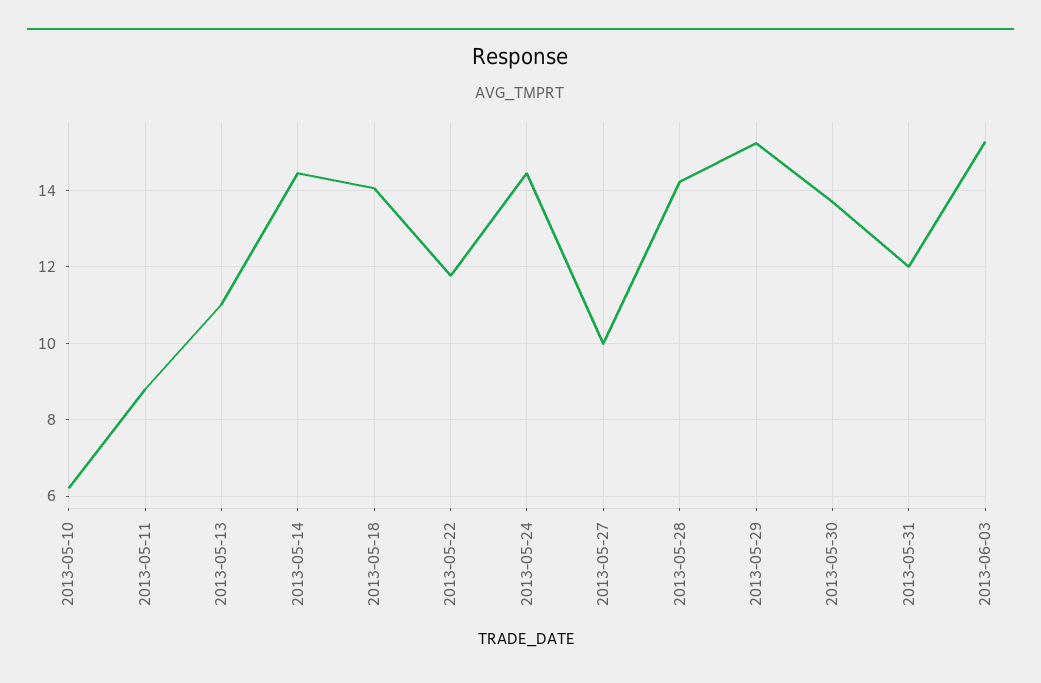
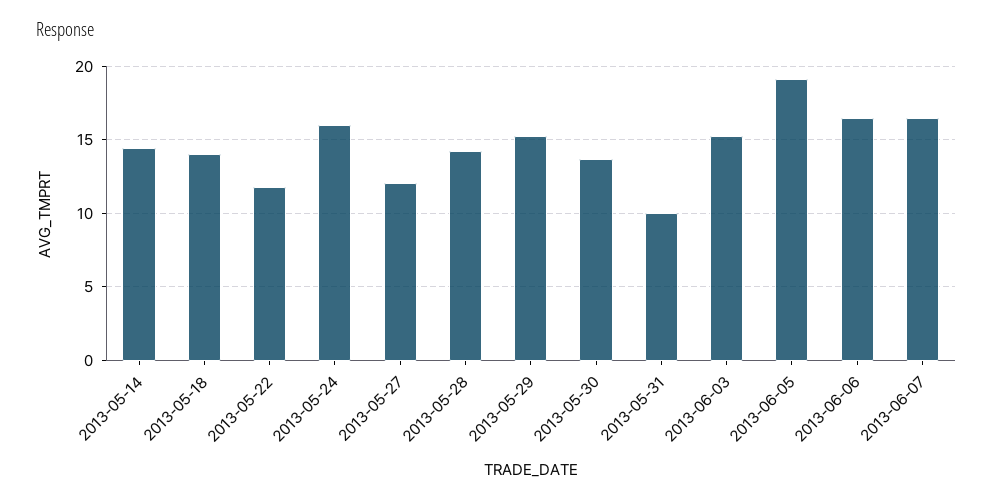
2013-05-10: 6.2 -> none
2013-05-11: 8.8 -> none
2013-05-13: 11 -> none
2013-05-24: 14.4 -> 16
2013-05-27: 10 -> 12
2013-05-31: 12 -> 10
2013-06-05: none -> 19
2013-06-06: none -> 16.5
2013-06-07: none -> 16.5

